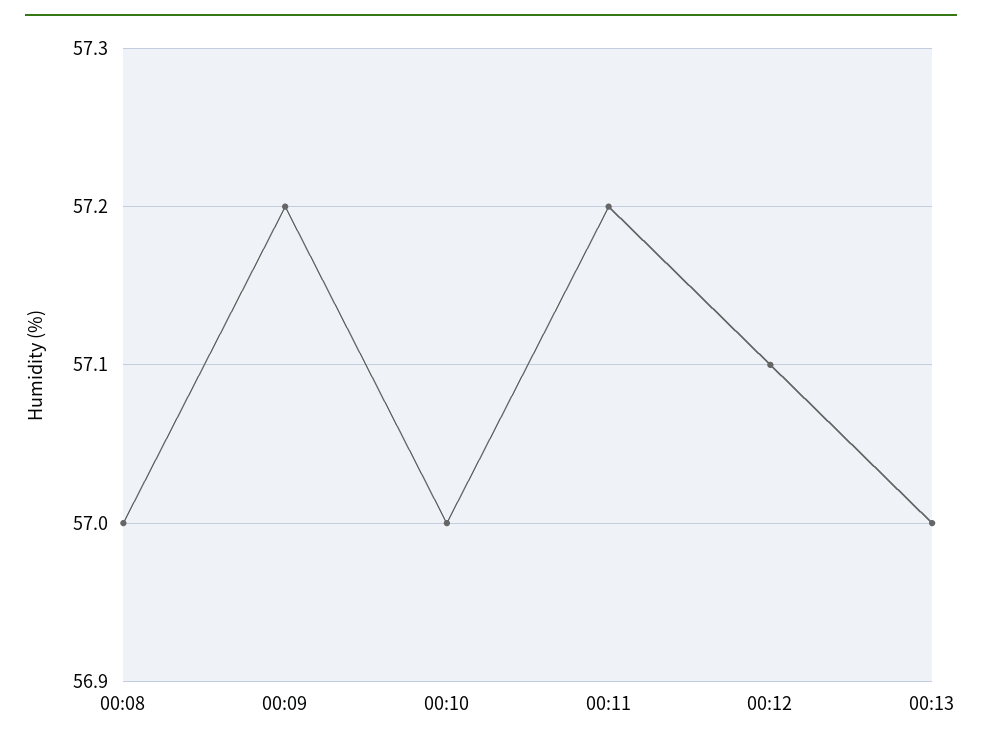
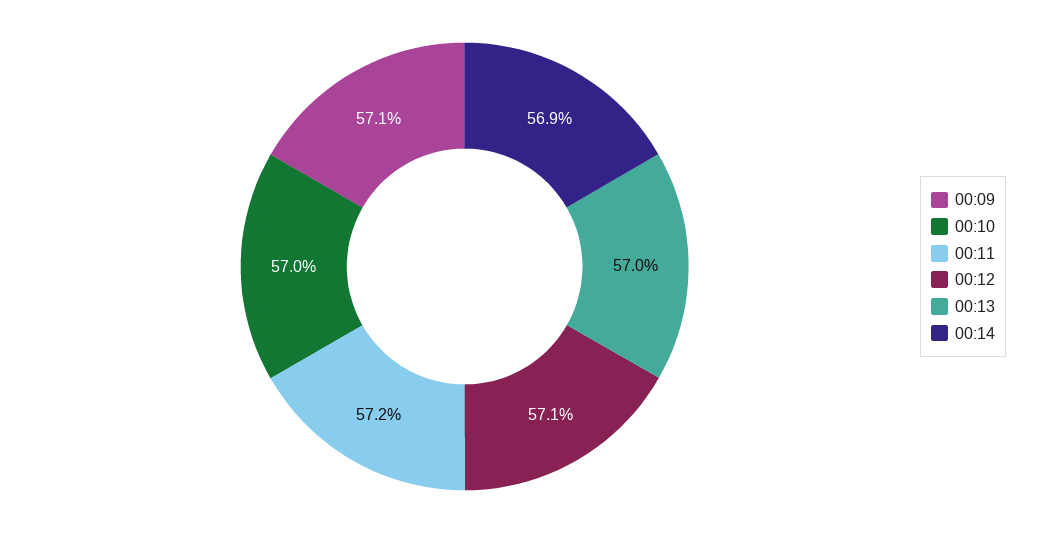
00:08: 57 -> none
00:09: 57.2 -> 57.1
00:14: none -> 56.9

